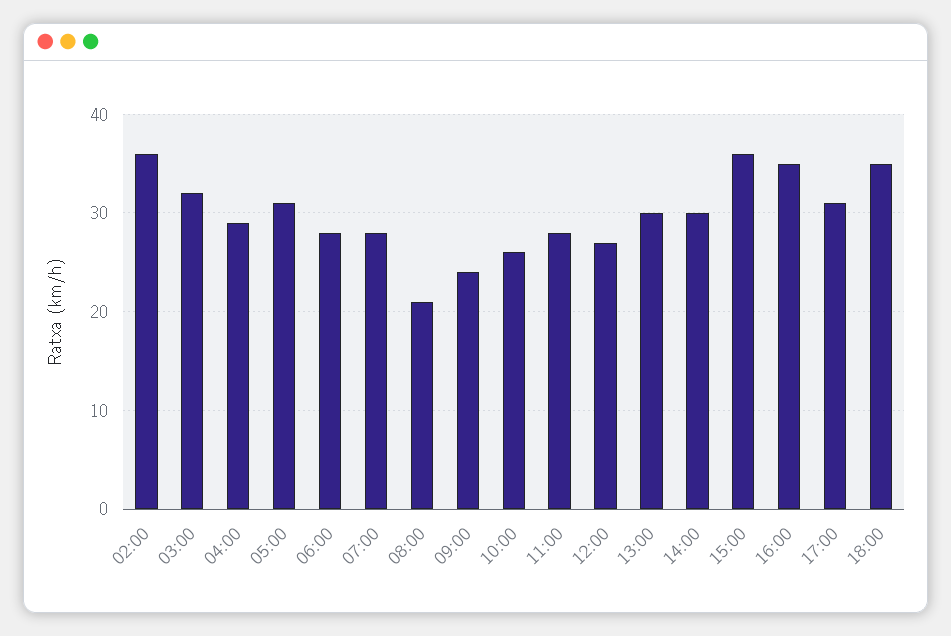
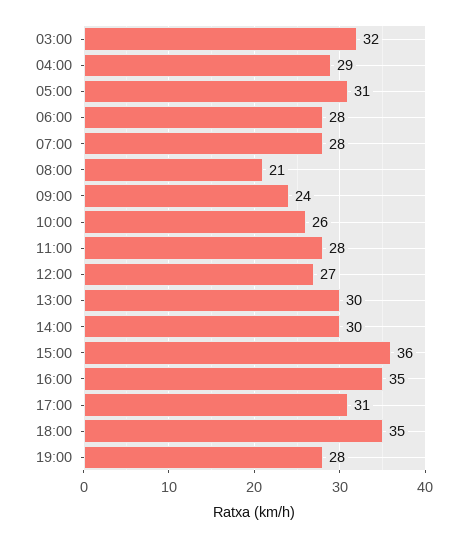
02:00: 36 -> none
19:00: none -> 28

